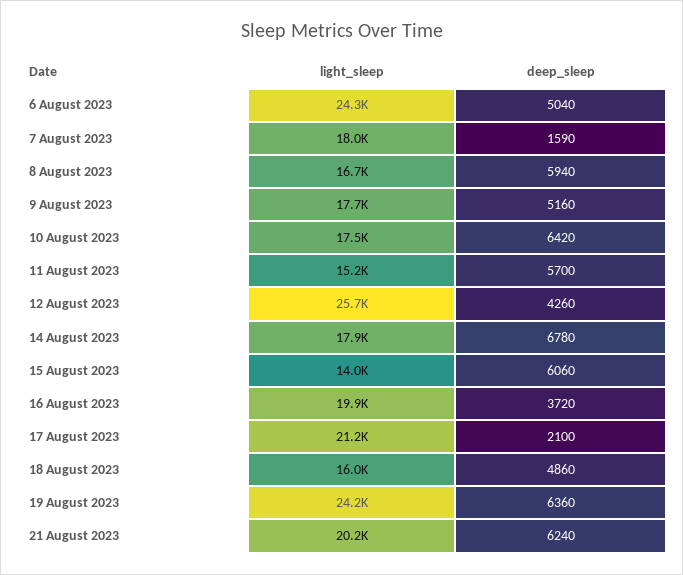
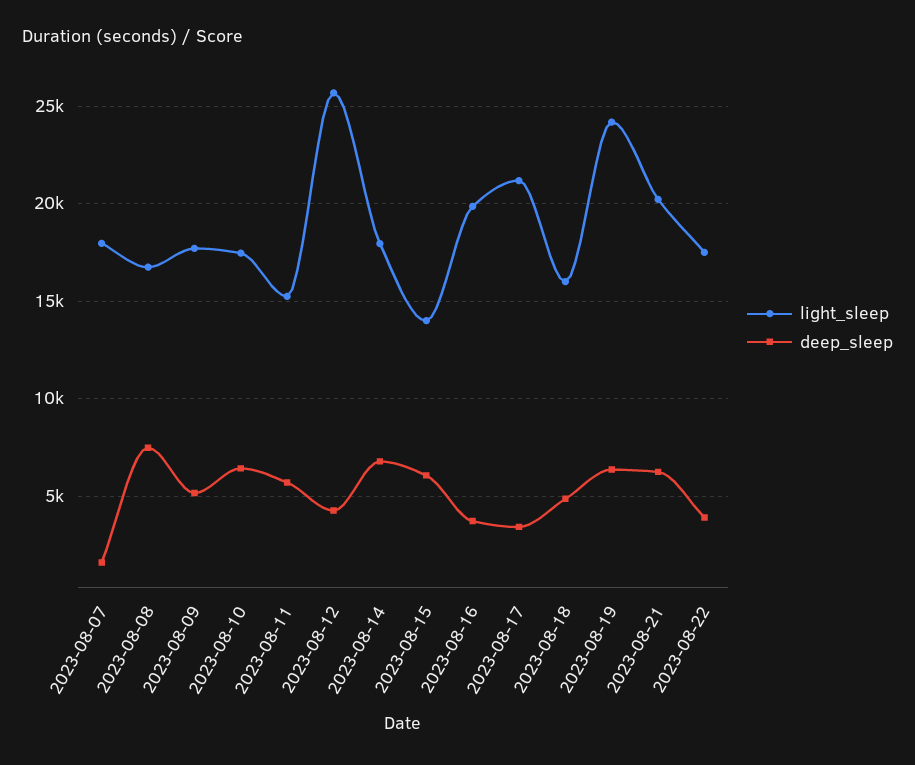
light_sleep, 6 August 2023: 24300 -> none
deep_sleep, 6 August 2023: 5040 -> none
deep_sleep, 8 August 2023: 5940 -> 7500
deep_sleep, 17 August 2023: 2100 -> 3500
light_sleep, 2023-08-22: none -> 17500
deep_sleep, 2023-08-22: none -> 4000

